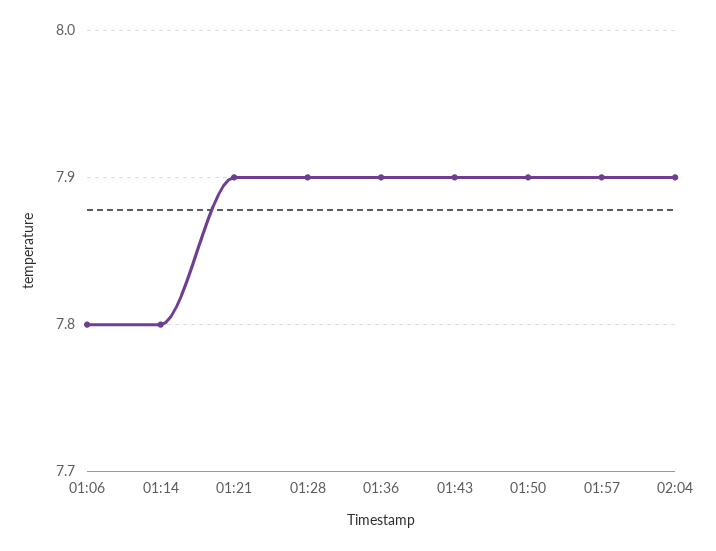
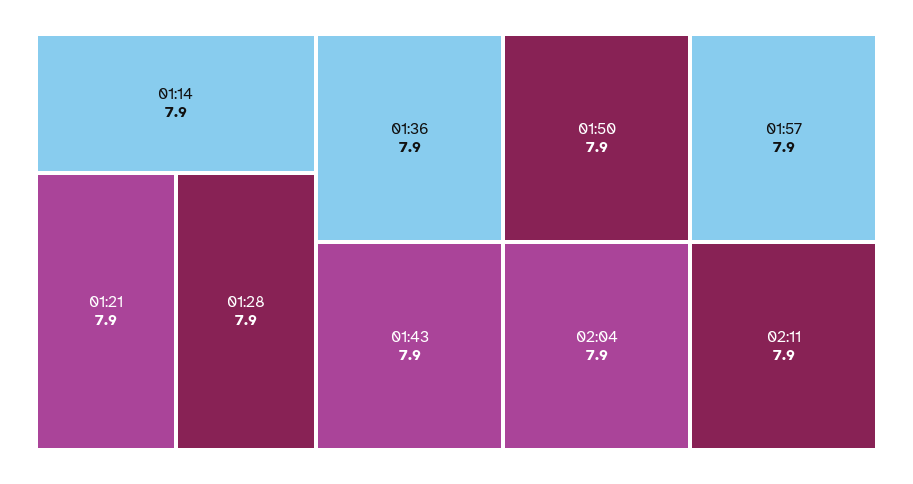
01:06: 7.8 -> none
01:14: 7.8 -> 7.9
02:11: none -> 7.9

